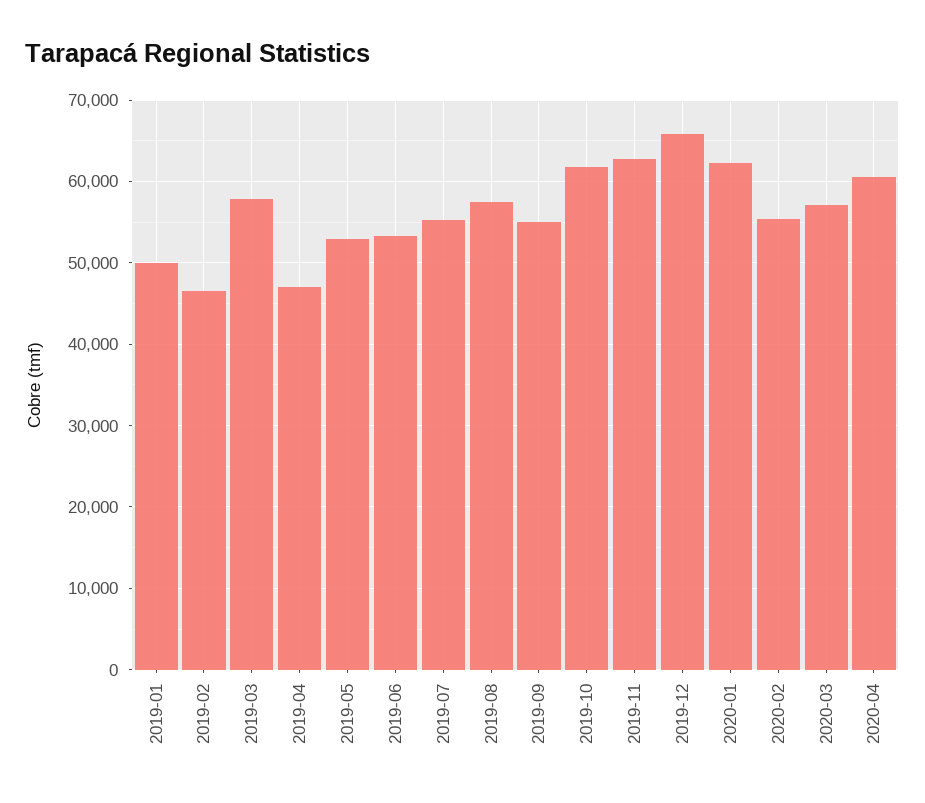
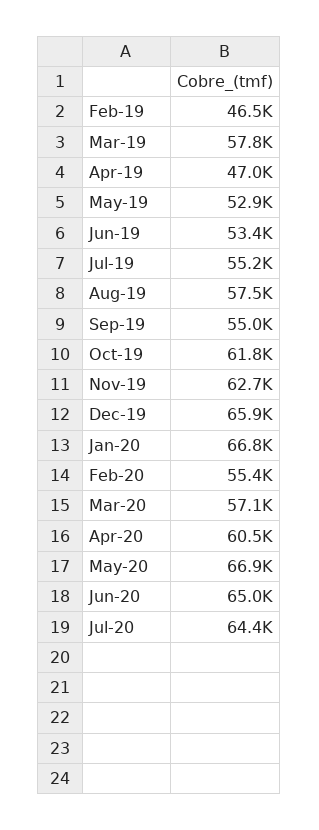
2019-01: 50000 -> none
2020-01: 62000 -> 66800
May-20: none -> 66900
Jun-20: none -> 65000
Jul-20: none -> 64400

